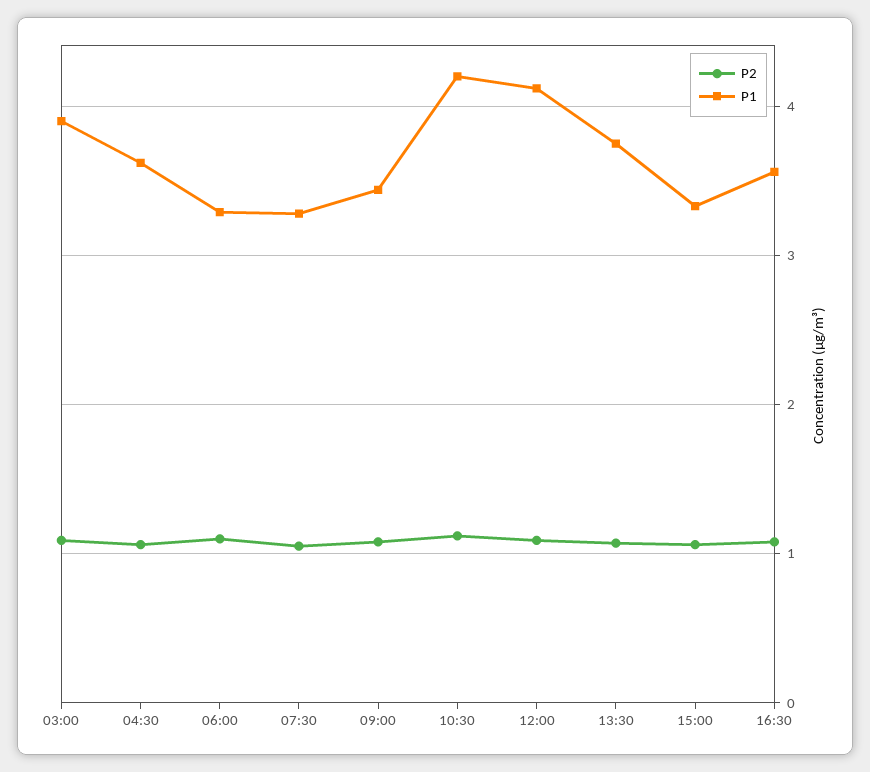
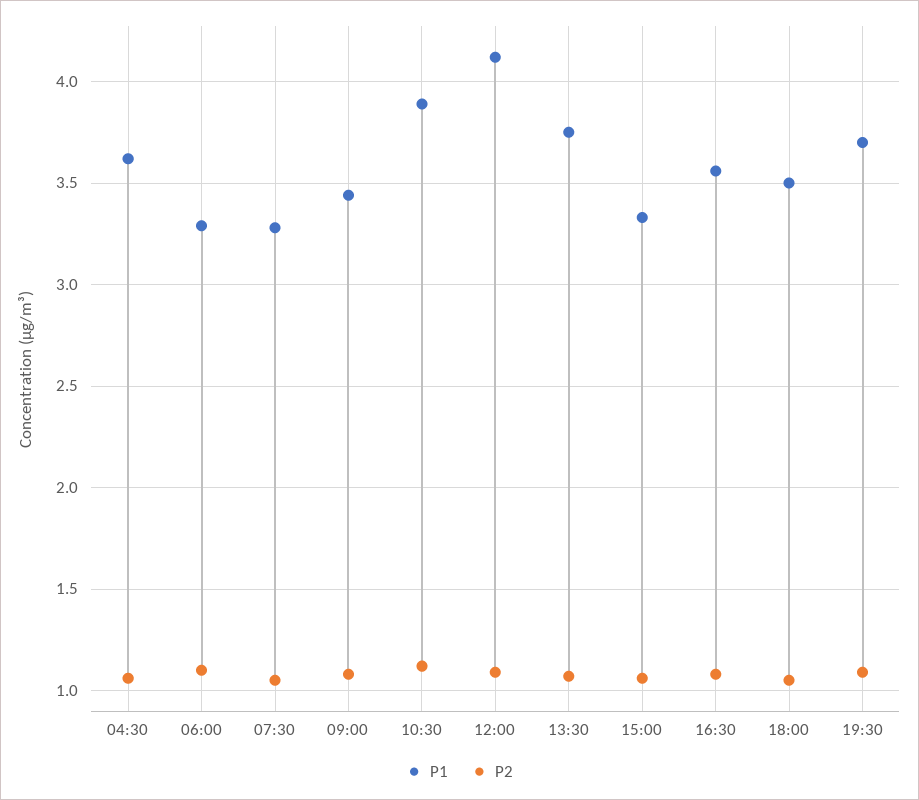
P2, 03:00: 1.1 -> none
P1, 03:00: 3.9 -> none
P1, 10:30: 4.2 -> 3.9
P1, 18:00: none -> 3.5
P2, 18:00: none -> 1.05
P1, 19:30: none -> 3.7
P2, 19:30: none -> 1.1

